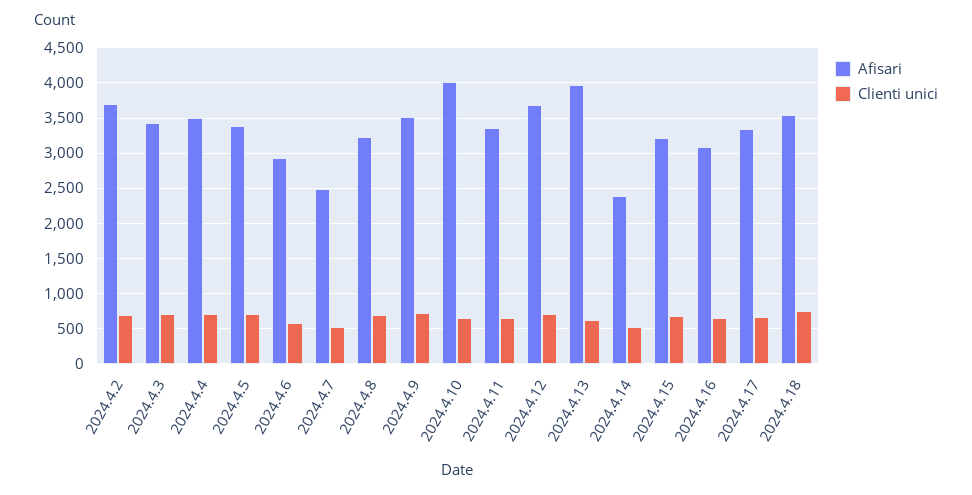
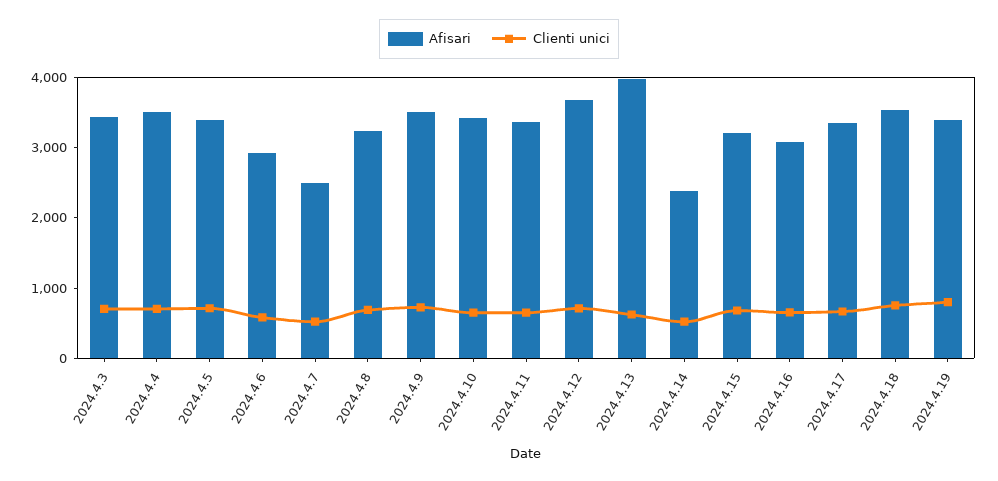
Afisari, 2024.4.2: 3700 -> none
Clienti unici, 2024.4.2: 700 -> none
Afisari, 2024.4.10: 4000 -> 3400
Afisari, 2024.4.19: none -> 3400
Clienti unici, 2024.4.19: none -> 800

